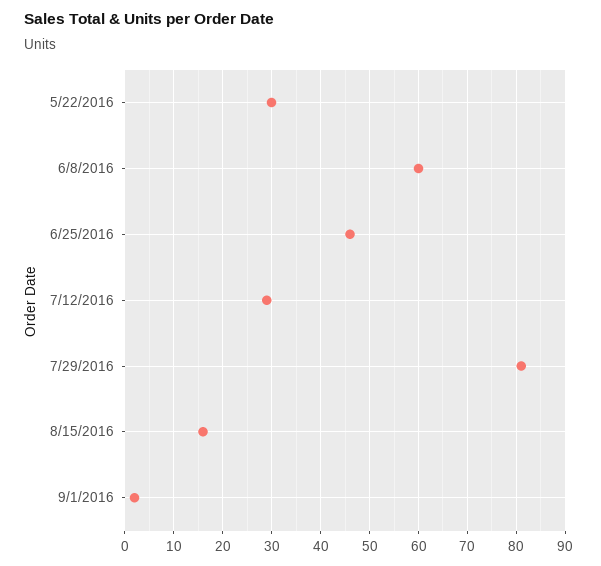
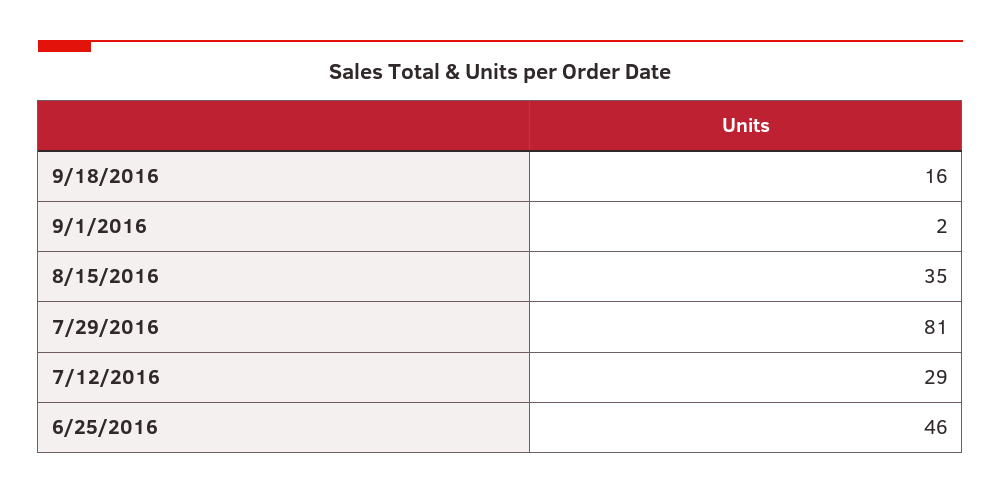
5/22/2016: 30 -> none
6/8/2016: 60 -> none
8/15/2016: 15 -> 35
9/18/2016: none -> 16

